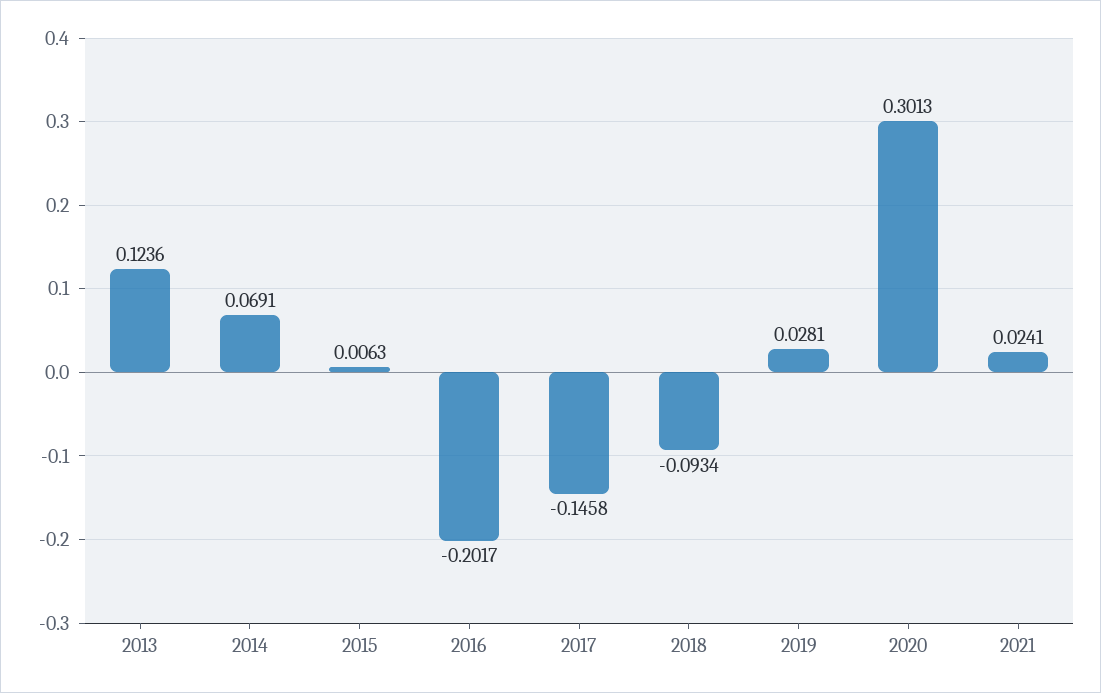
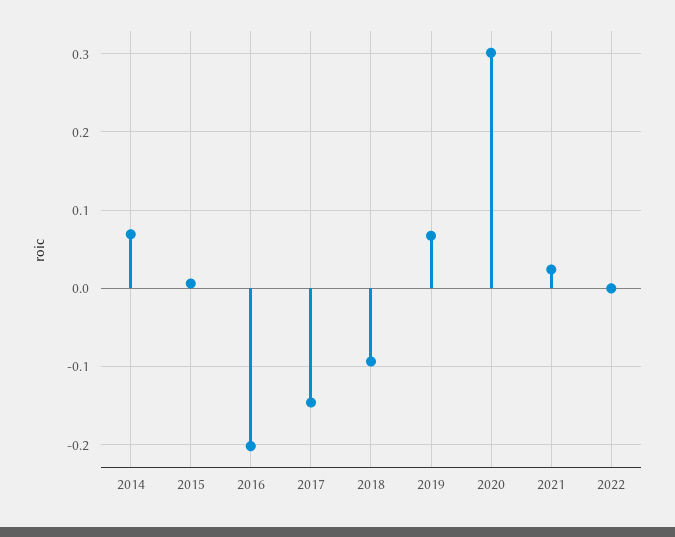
2013: 0.1236 -> none
2019: 0.0281 -> 0.07
2022: none -> 0

